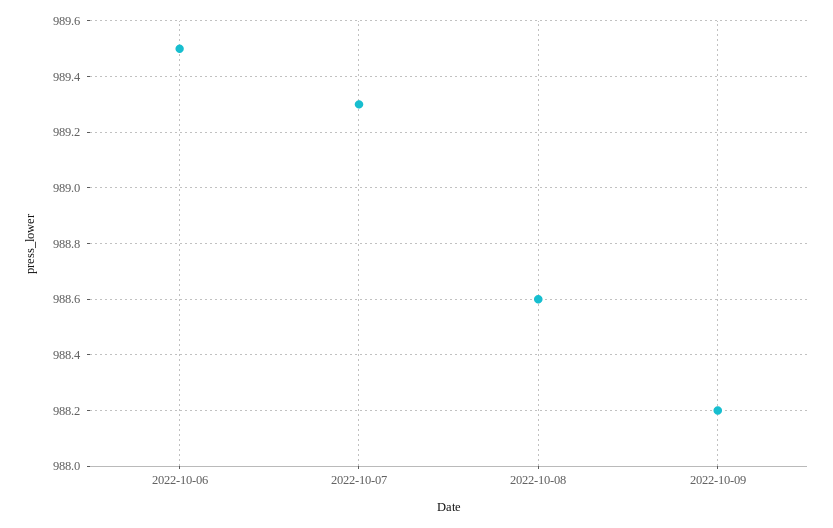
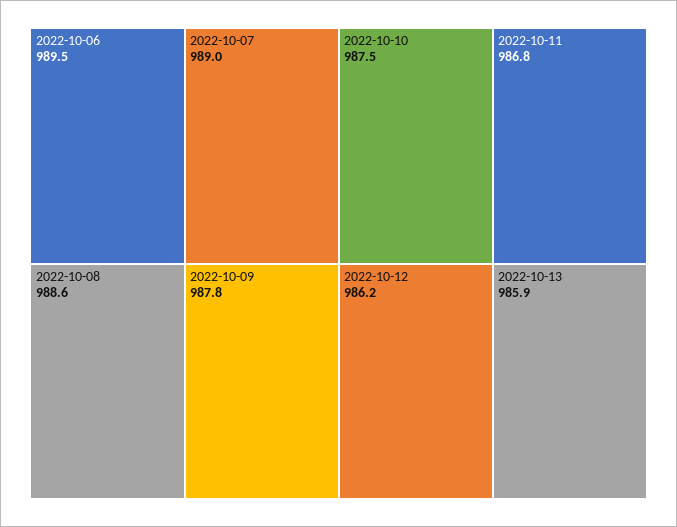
2022-10-07: 989.3 -> 989
2022-10-09: 988.2 -> 987.8
2022-10-10: none -> 987.5
2022-10-11: none -> 986.8
2022-10-12: none -> 986.2
2022-10-13: none -> 985.9

